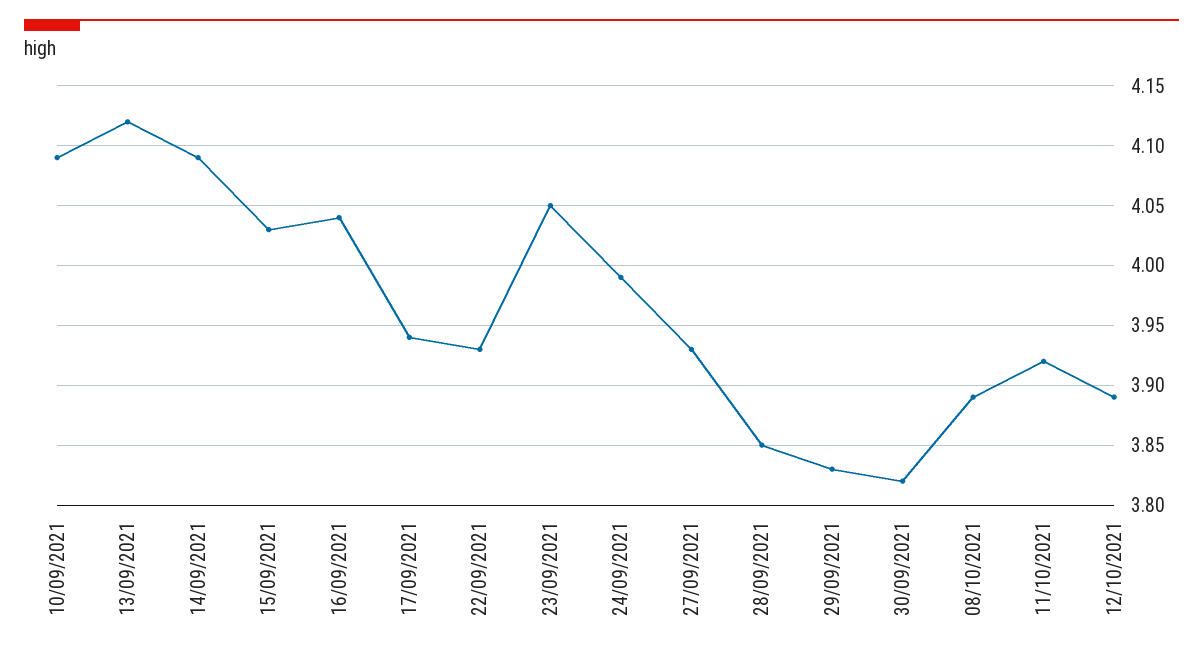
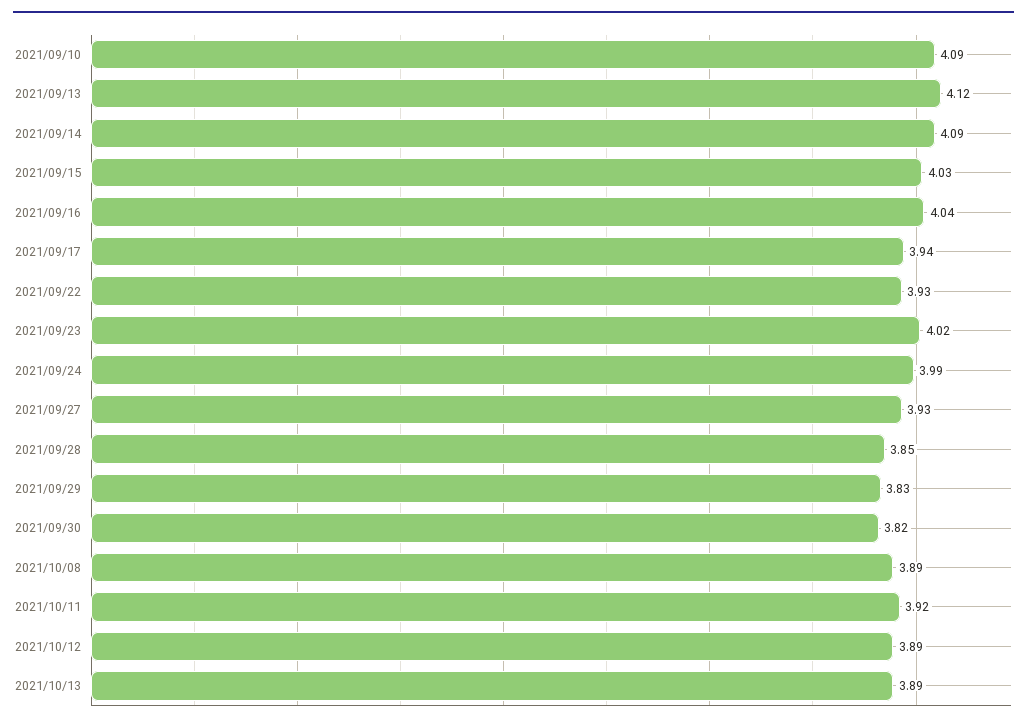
23/09/2021: 4.05 -> 4.02
2021/10/13: none -> 3.89

